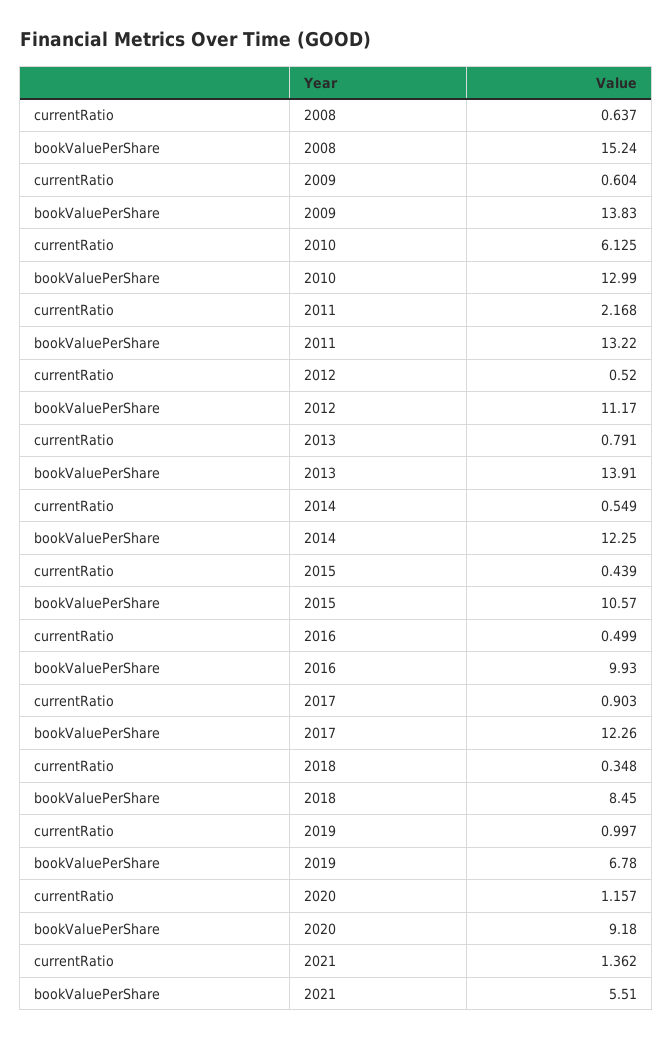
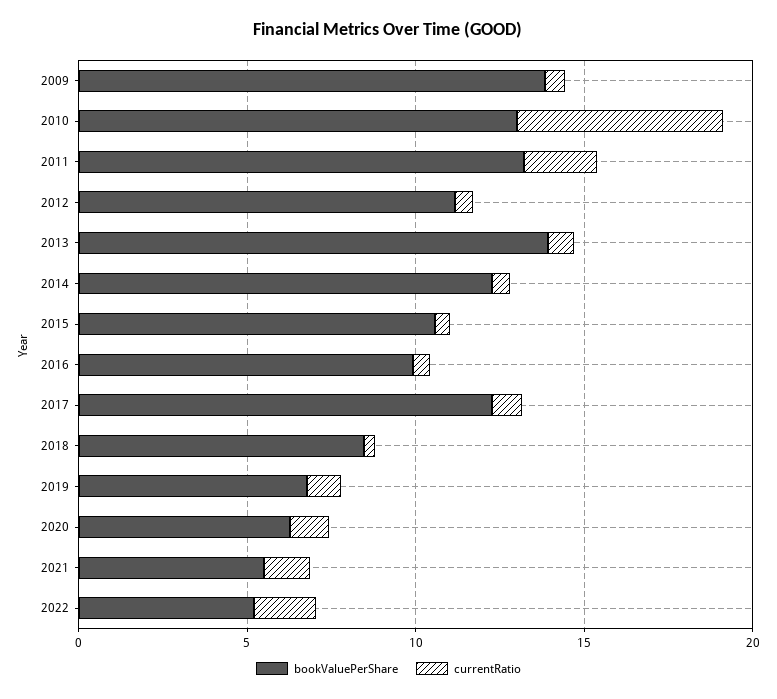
currentRatio, 2008: 0.637 -> none
bookValuePerShare, 2008: 15.24 -> none
bookValuePerShare, 2020: 9.18 -> 6
bookValuePerShare, 2022: none -> 5
currentRatio, 2022: none -> 2

